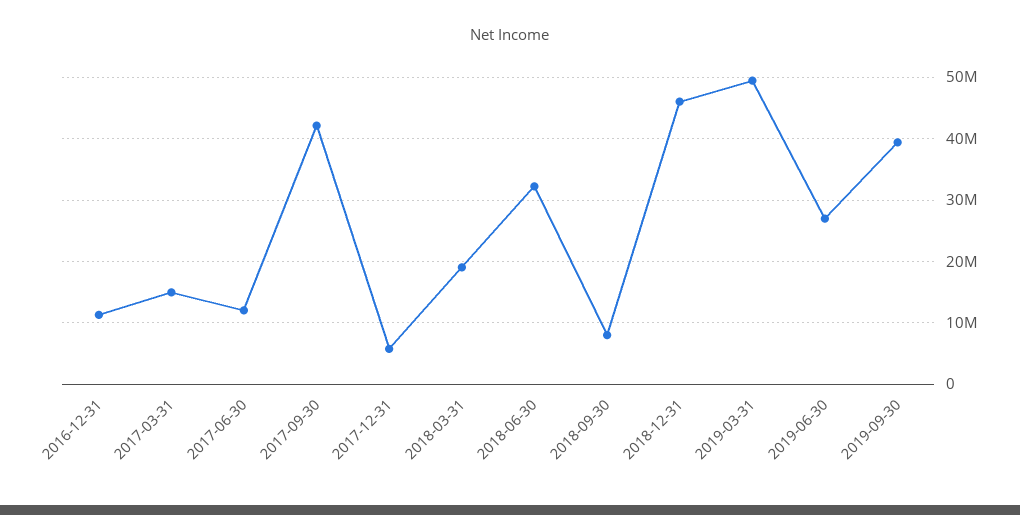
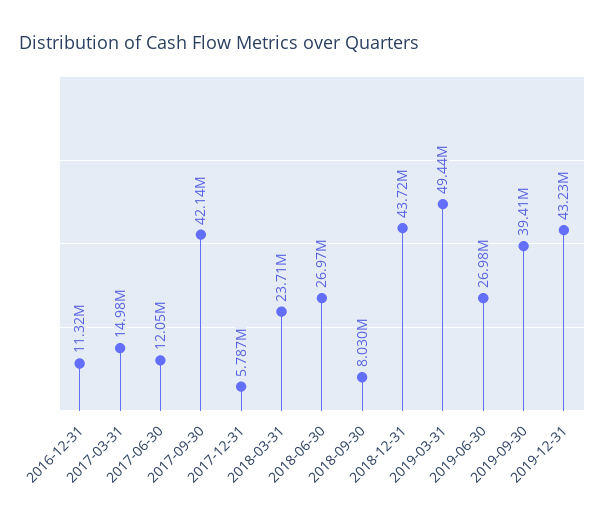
2018-03-31: 19000000 -> 23710000
2018-06-30: 32000000 -> 26970000
2018-12-31: 46000000 -> 43720000
2019-12-31: none -> 43230000

